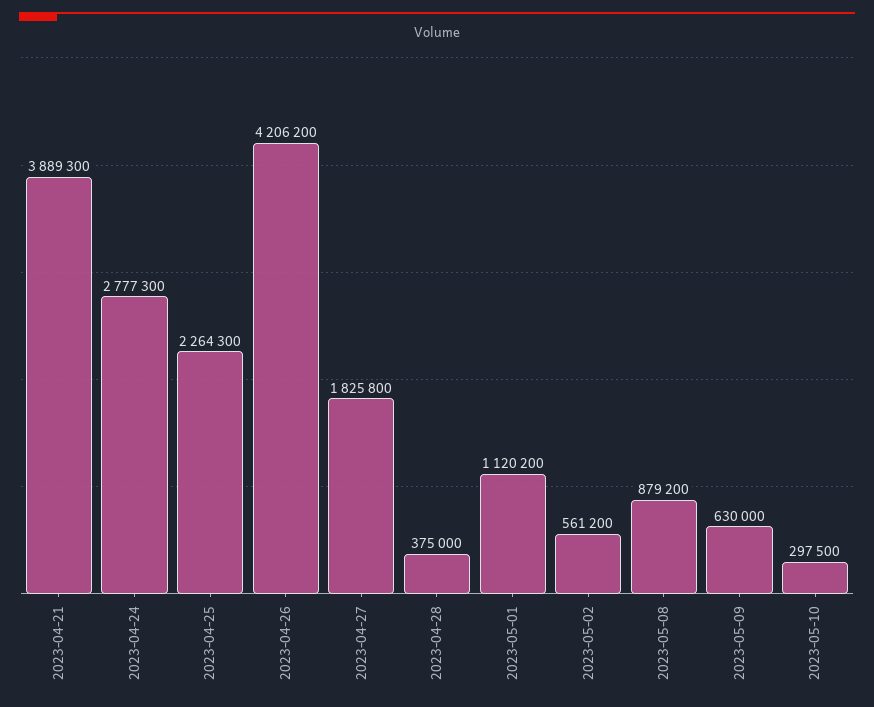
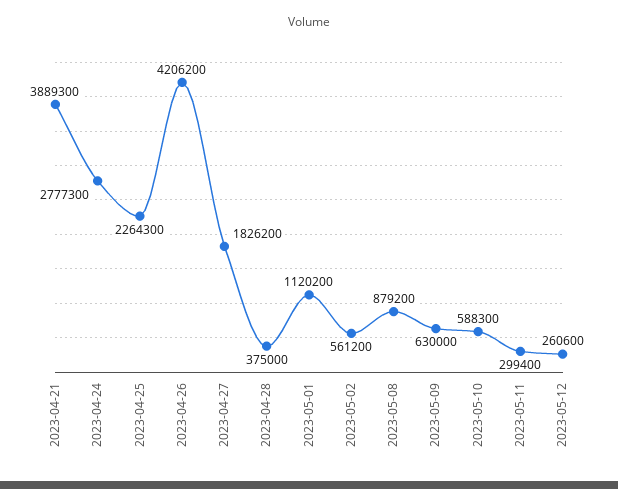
2023-04-27: 1825800 -> 1826200
2023-05-10: 297500 -> 588300
2023-05-11: none -> 299400
2023-05-12: none -> 260600

